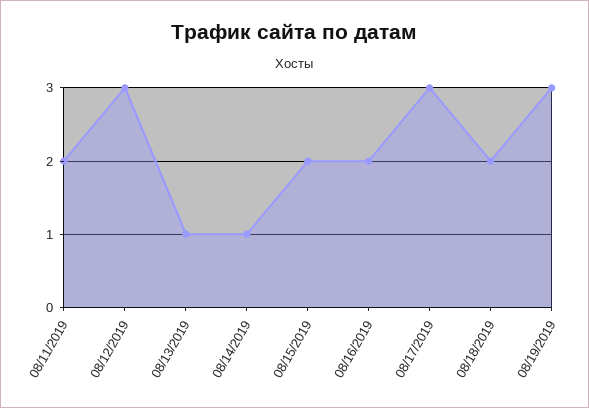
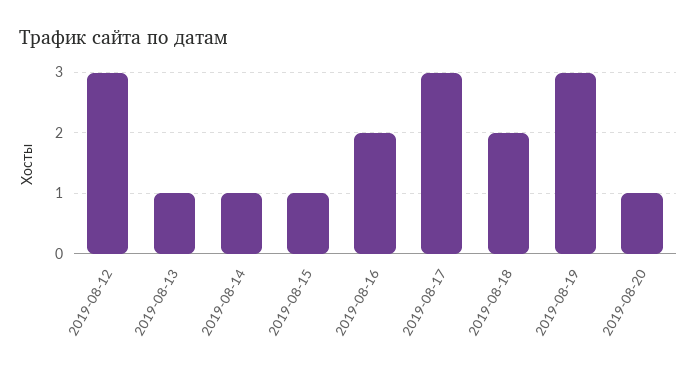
08/11/2019: 2 -> none
08/15/2019: 2 -> 1
2019-08-20: none -> 1

